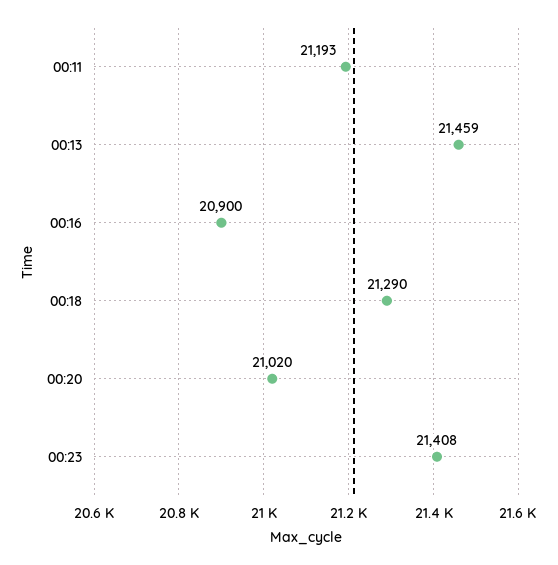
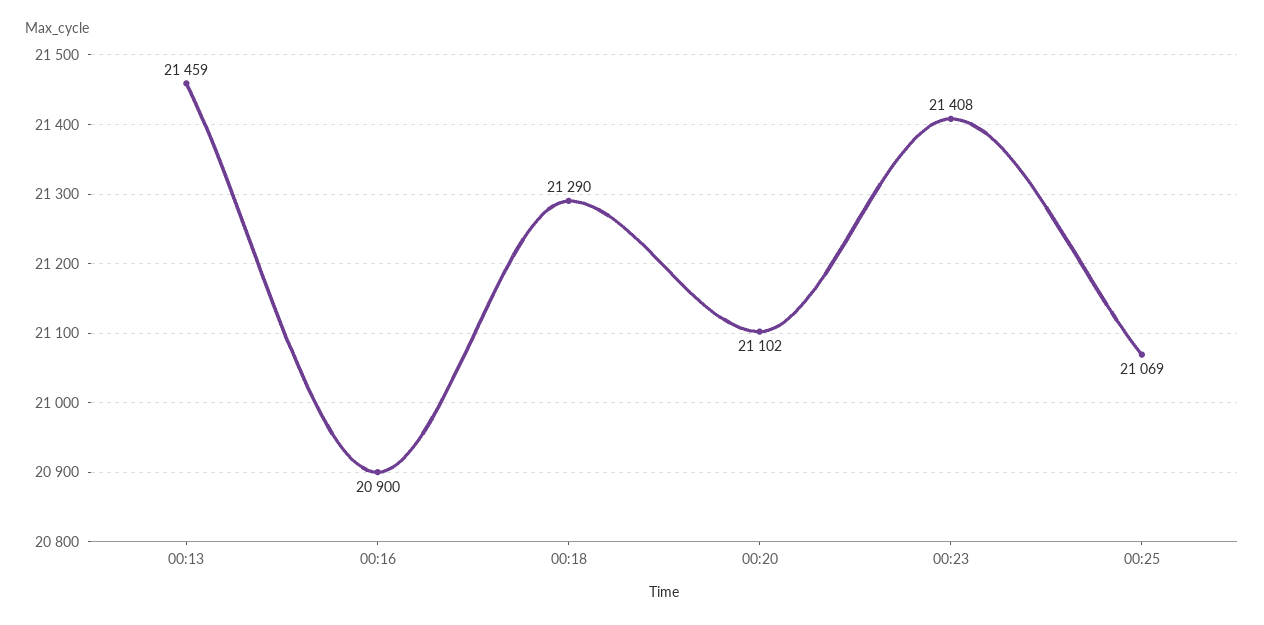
00:11: 21193 -> none
00:20: 21020 -> 21102
00:25: none -> 21069

